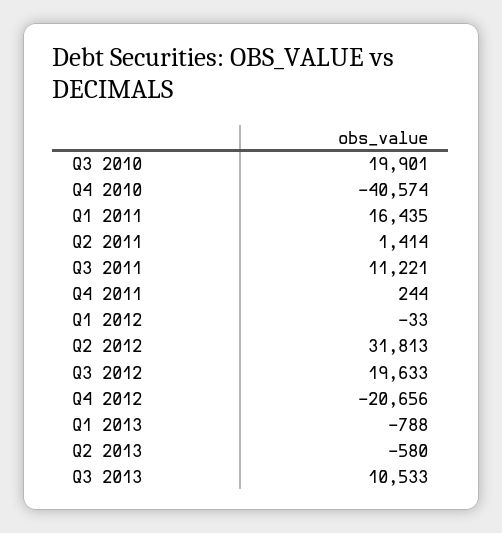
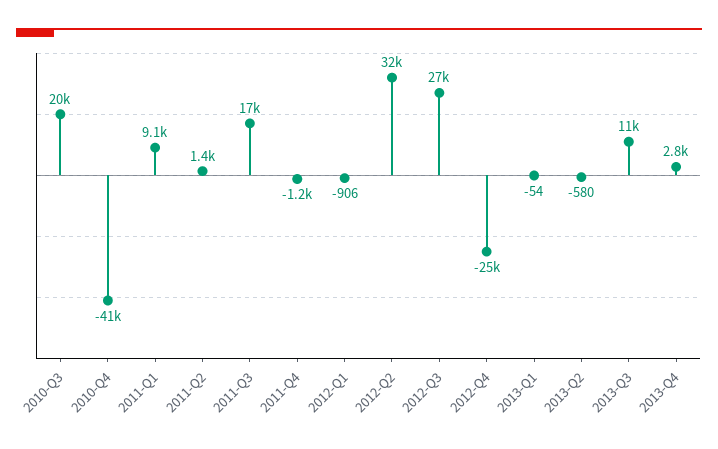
Q1 2011: 16435 -> 9100
Q3 2011: 11221 -> 17000
Q4 2011: 244 -> -1200
Q1 2012: -33 -> -906
Q3 2012: 19633 -> 27000
Q4 2012: -20656 -> -25000
Q1 2013: -788 -> -54
2013-Q4: none -> 2800

